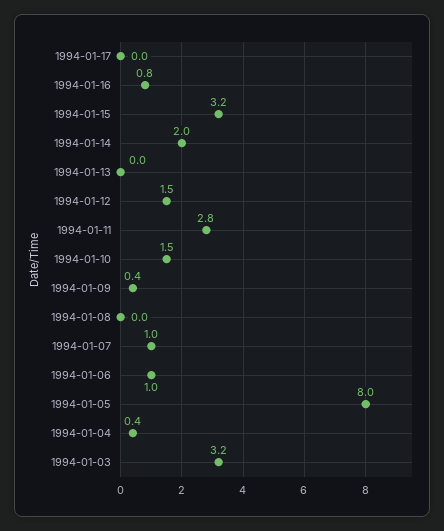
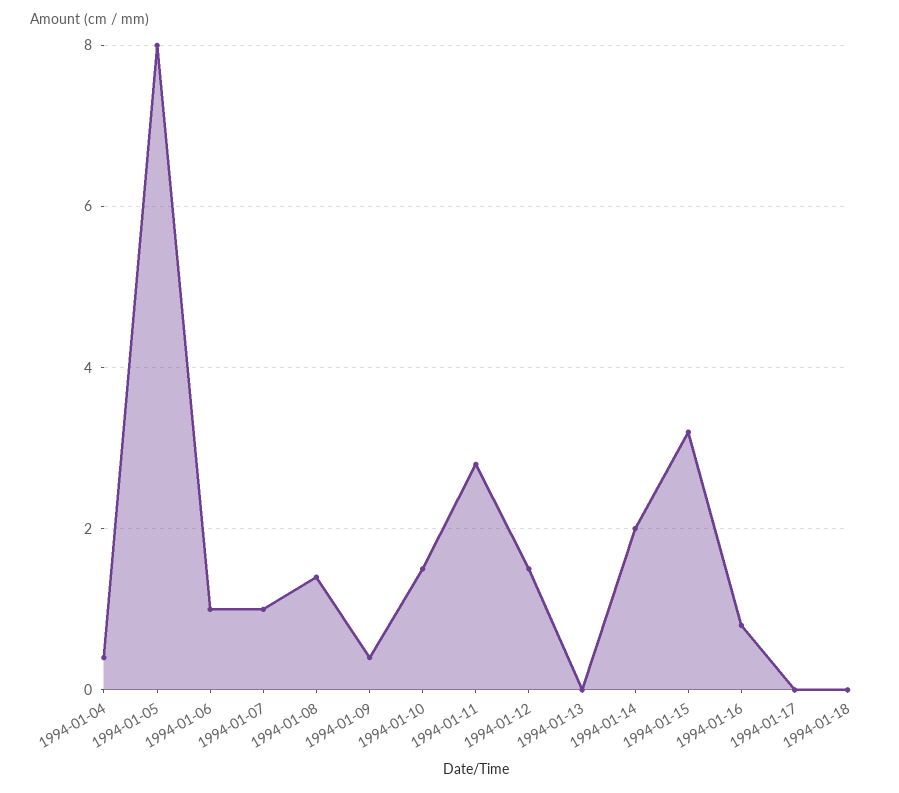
1994-01-08: 0 -> 1.5
1994-01-03: 3.2 -> none
1994-01-18: none -> 0

